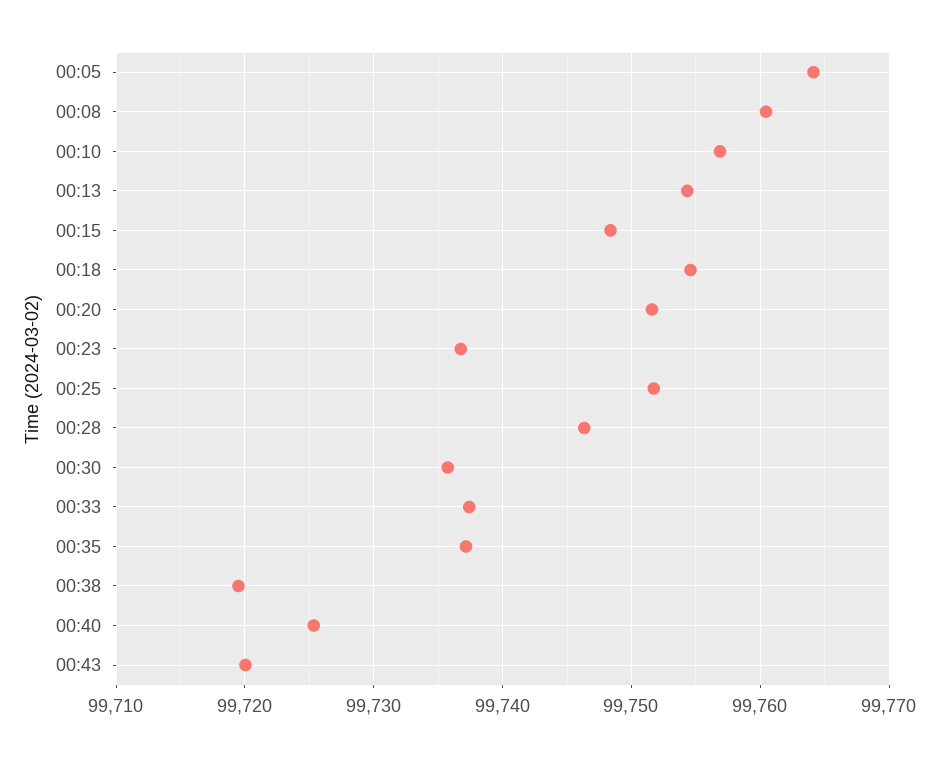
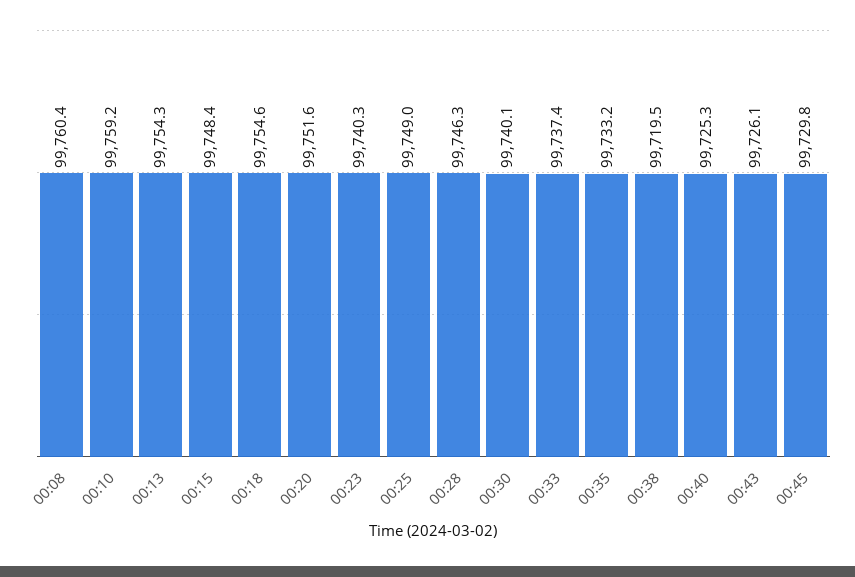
00:05: 99764 -> none
00:10: 99757 -> 99759.2
00:23: 99737 -> 99740.3
00:25: 99752 -> 99749
00:30: 99736 -> 99740.1
00:35: 99737 -> 99733.2
00:43: 99720 -> 99726.1
00:45: none -> 99729.8

